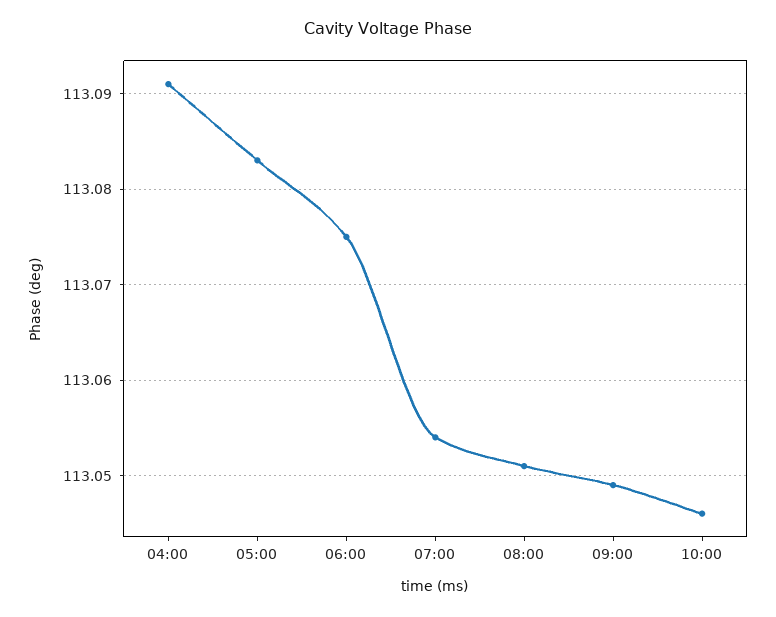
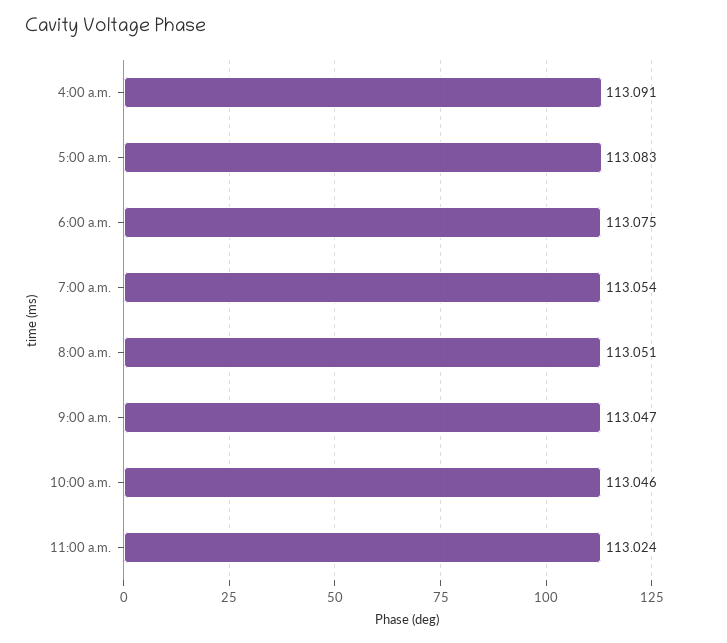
09:00: 113.049 -> 113.047
11:00 a.m.: none -> 113.024

